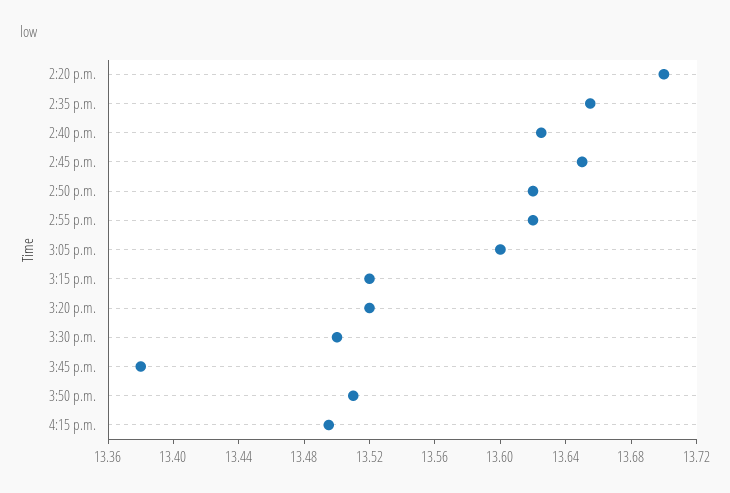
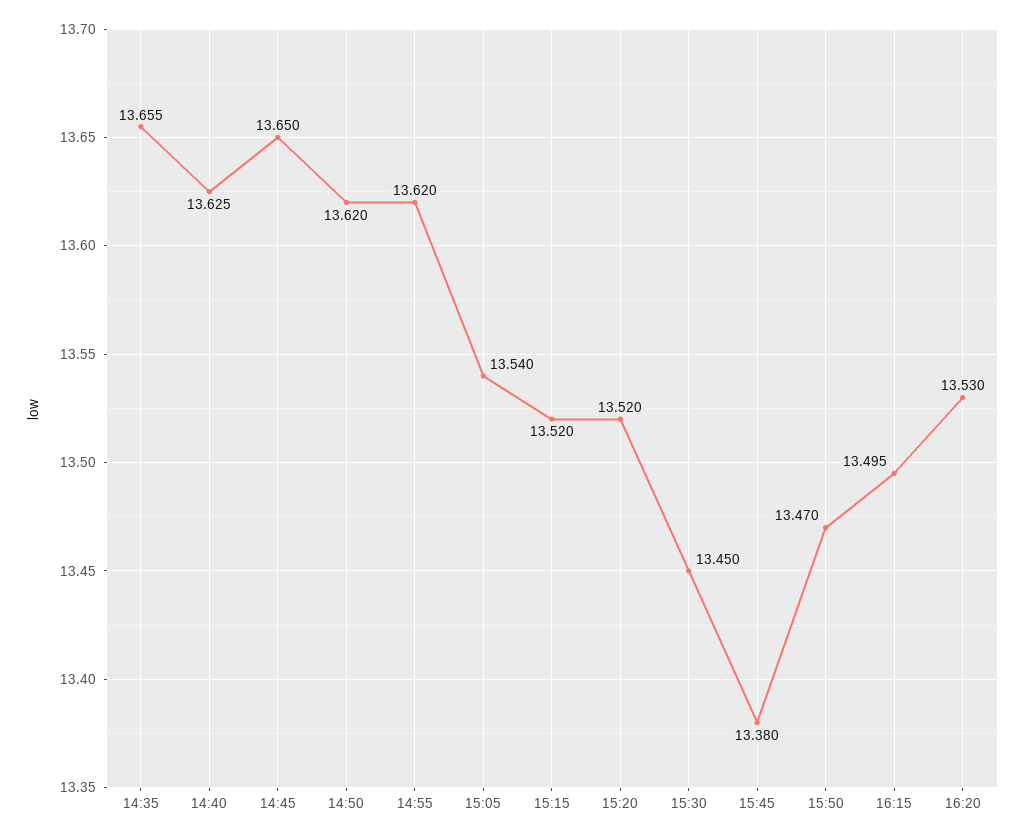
2:20 p.m.: 13.7 -> none
3:05 p.m.: 13.6 -> 13.54
3:30 p.m.: 13.5 -> 13.45
3:50 p.m.: 13.51 -> 13.47
16:20: none -> 13.53

